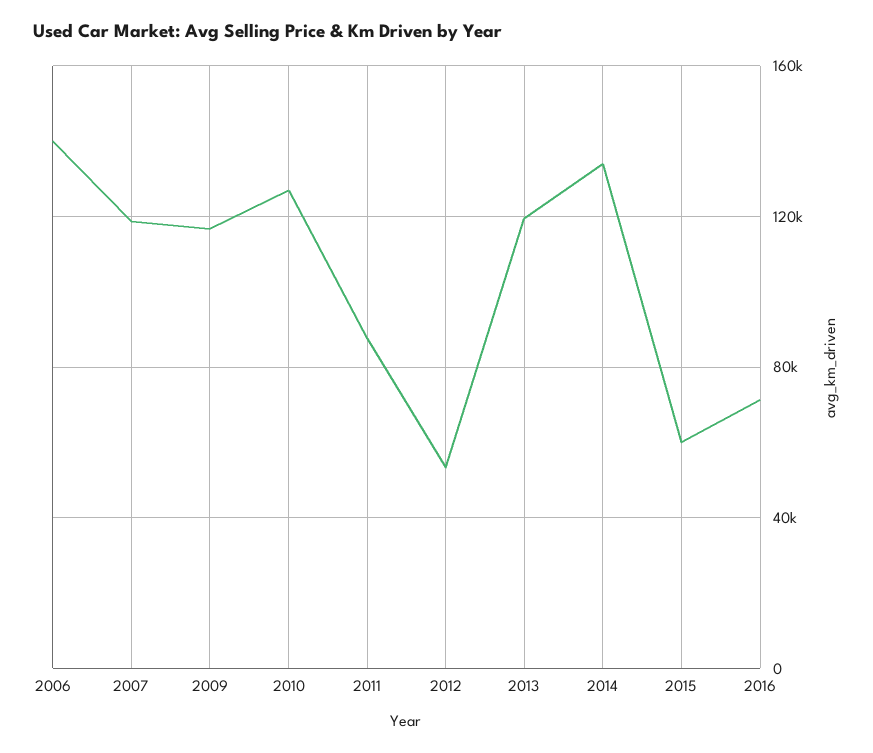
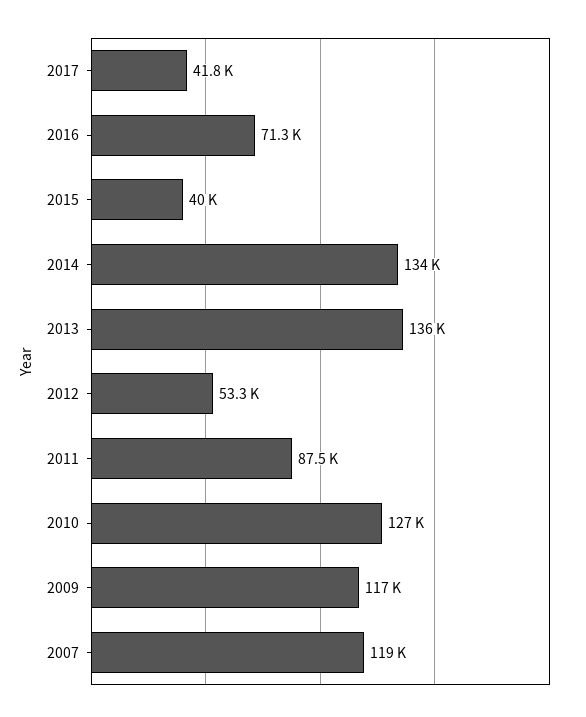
2006: 140000 -> none
2013: 120000 -> 136000
2015: 60000 -> 40000
2017: none -> 41800

